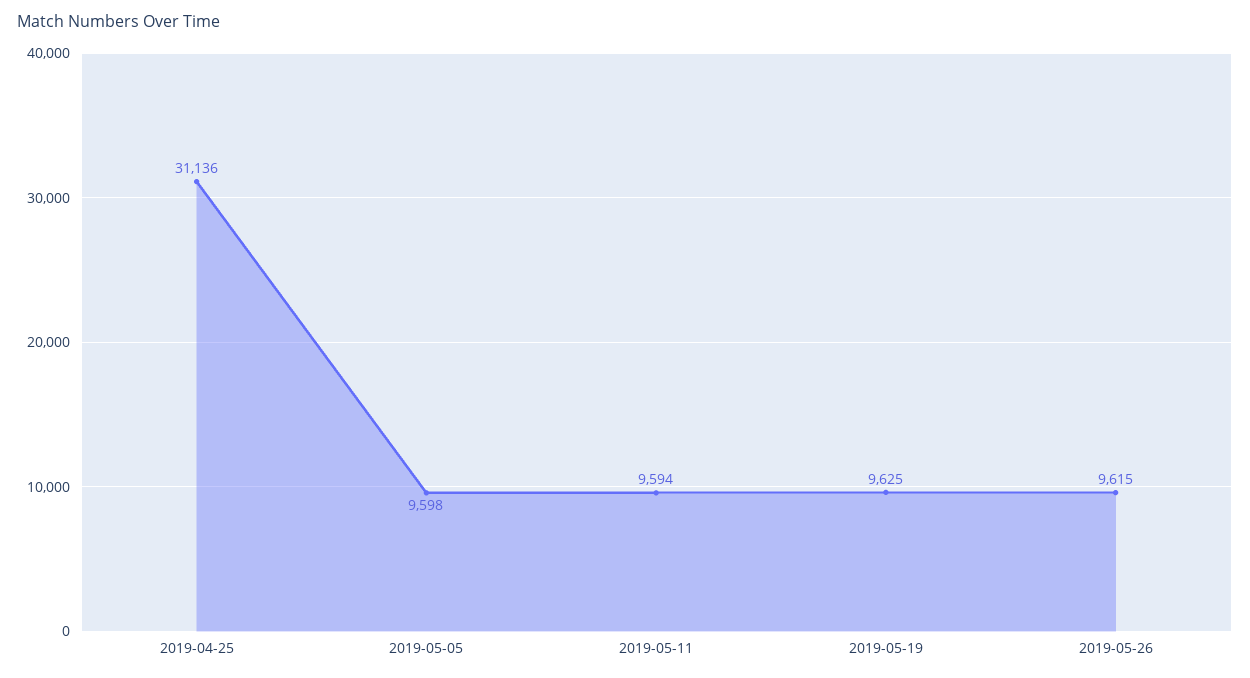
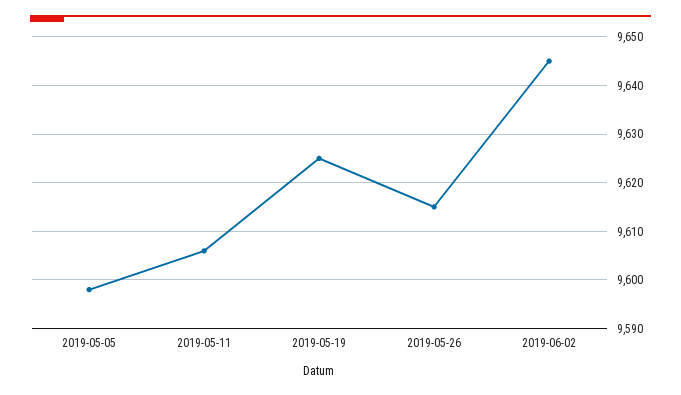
2019-04-25: 31136 -> none
2019-05-11: 9594 -> 9605
2019-06-02: none -> 9645

